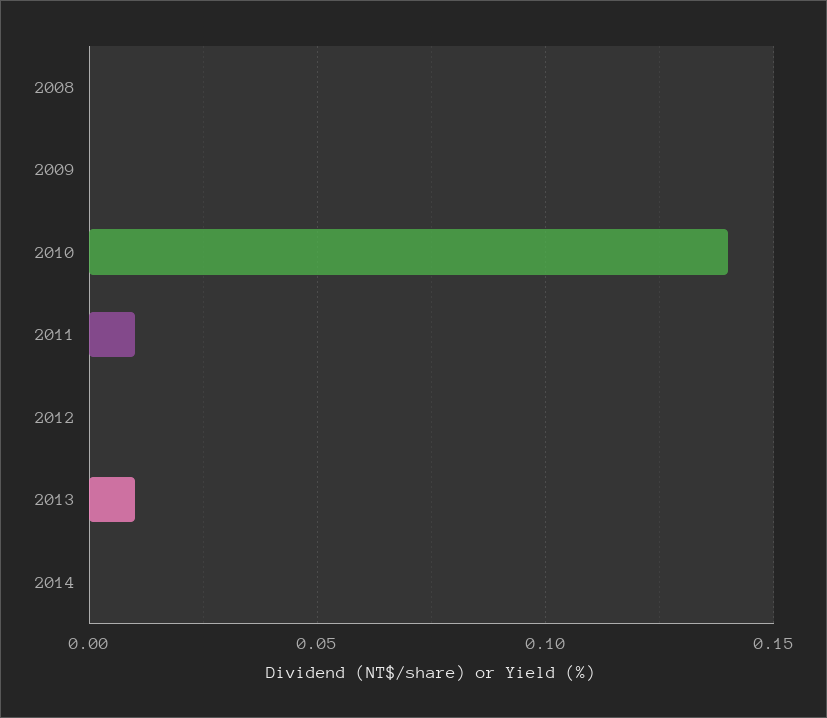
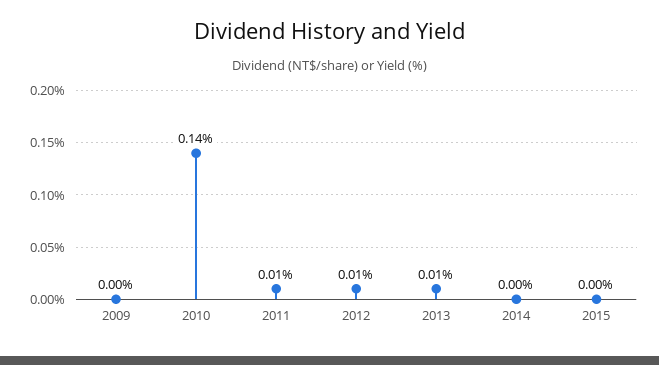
2008: 0 -> none
2012: 0 -> 0.01
2015: none -> 0

